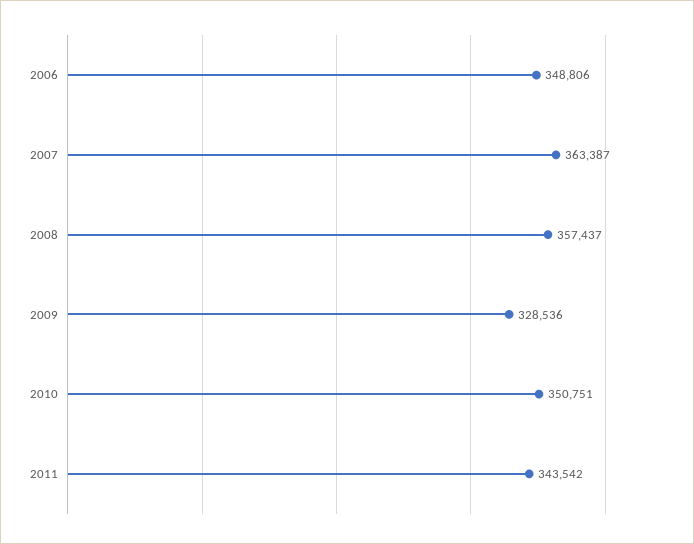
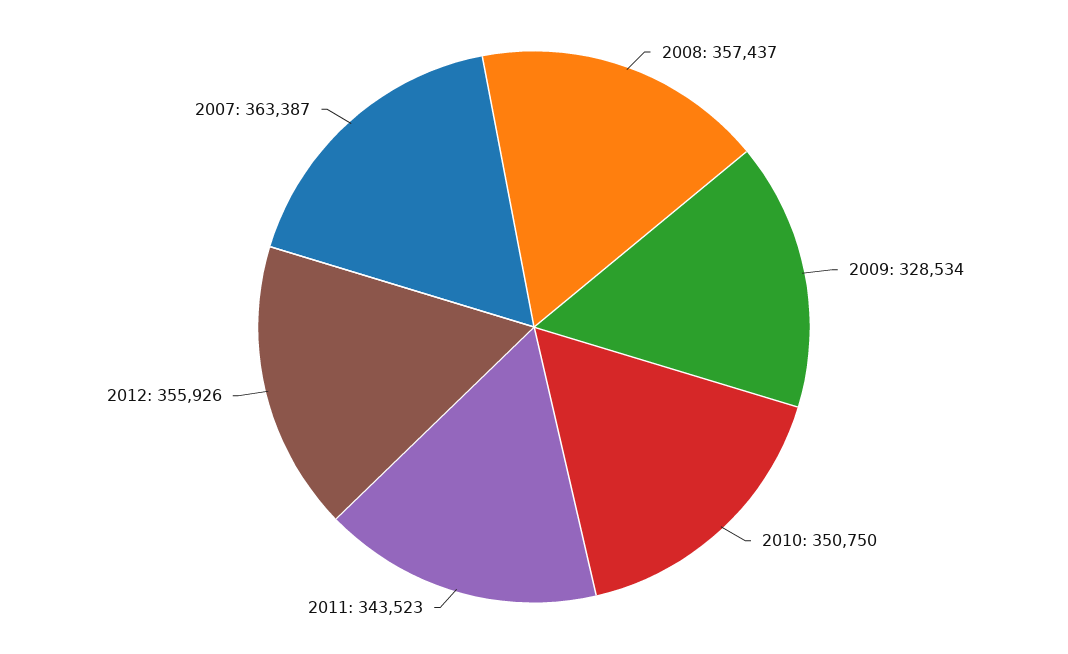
2006: 348806 -> none
2009: 328536 -> 328534
2010: 350751 -> 350750
2011: 343542 -> 343523
2012: none -> 355926

